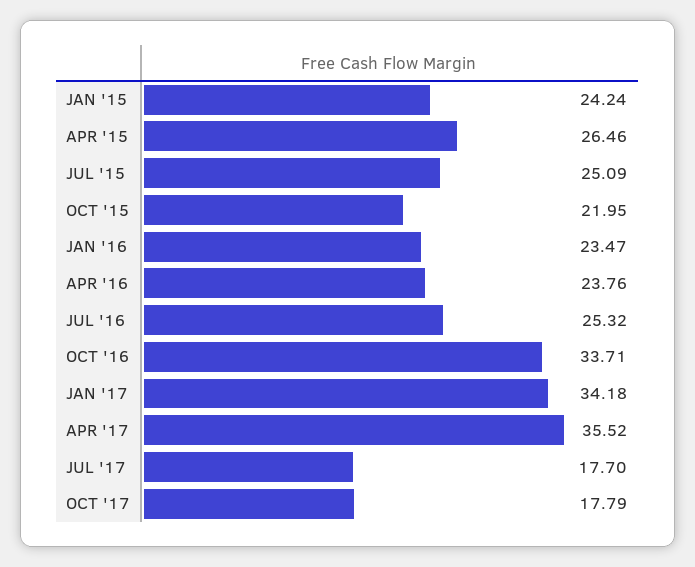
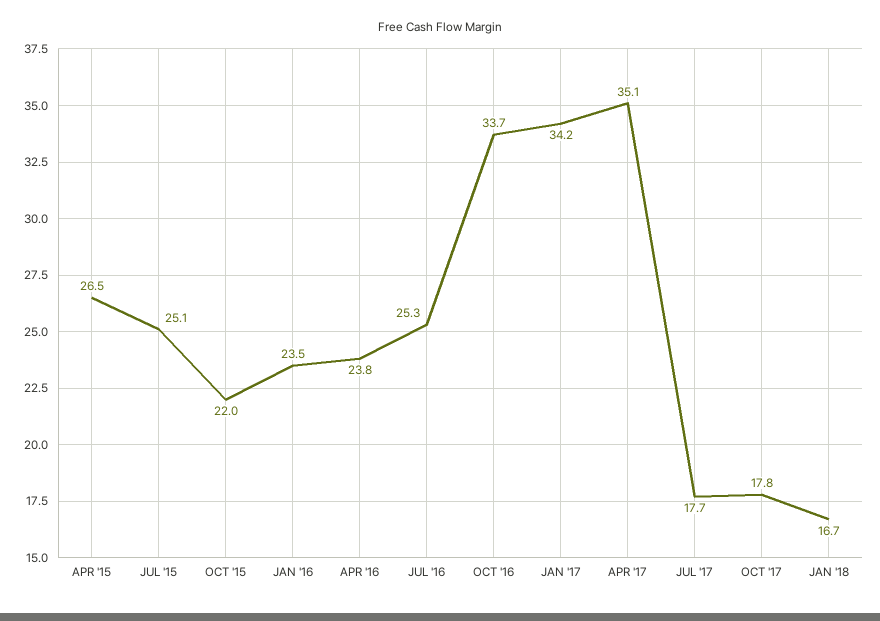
JAN '15: 24.24 -> none
APR '17: 35.52 -> 35.1
JAN '18: none -> 16.7

